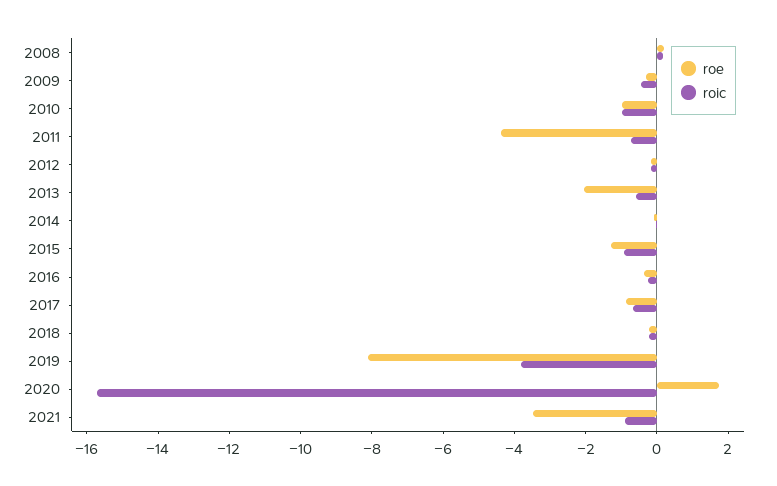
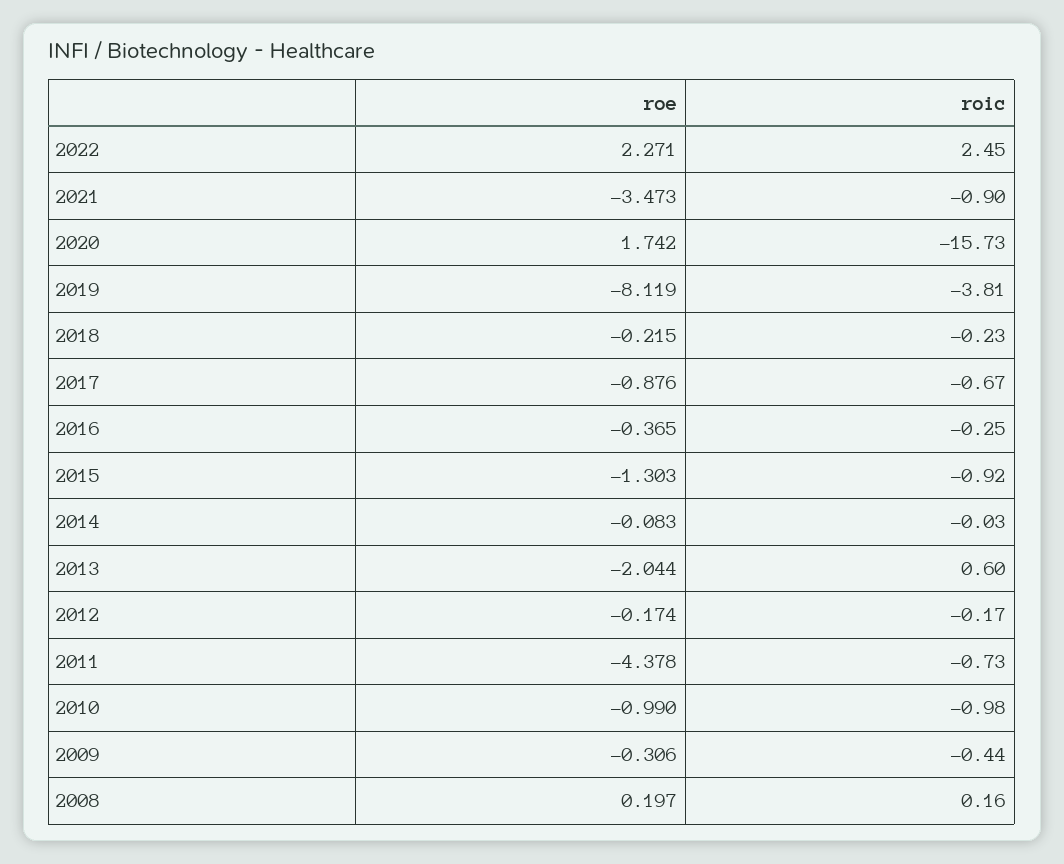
roic, 2013: -0.5 -> 0.6
roe, 2022: none -> 2.271
roic, 2022: none -> 2.45

